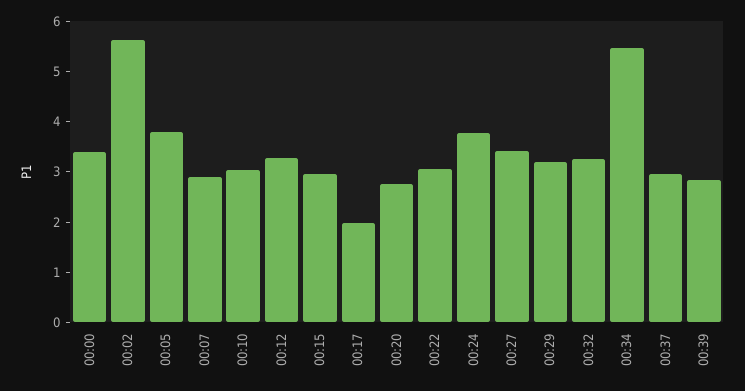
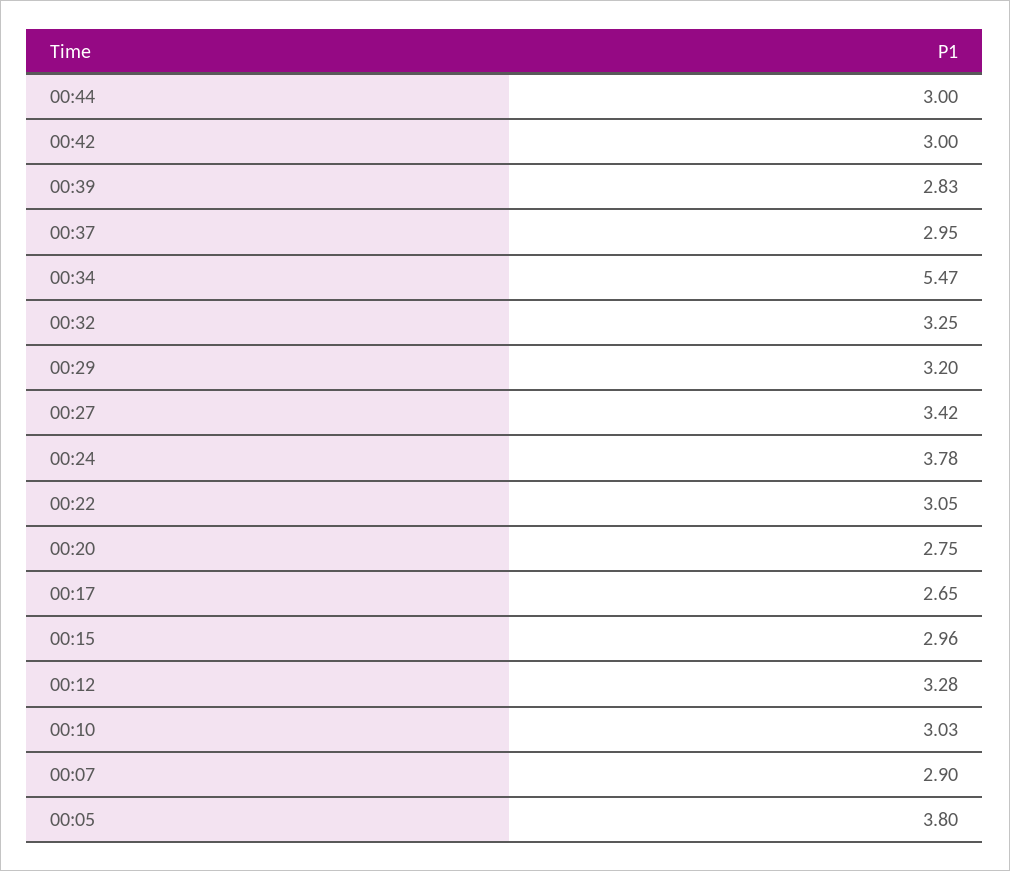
00:00: 3.4 -> none
00:02: 5.6 -> none
00:17: 2 -> 2.65
00:44: none -> 3
00:42: none -> 3

